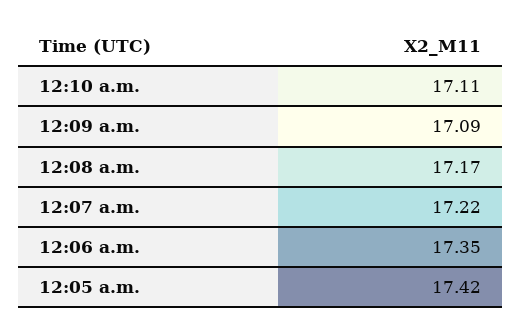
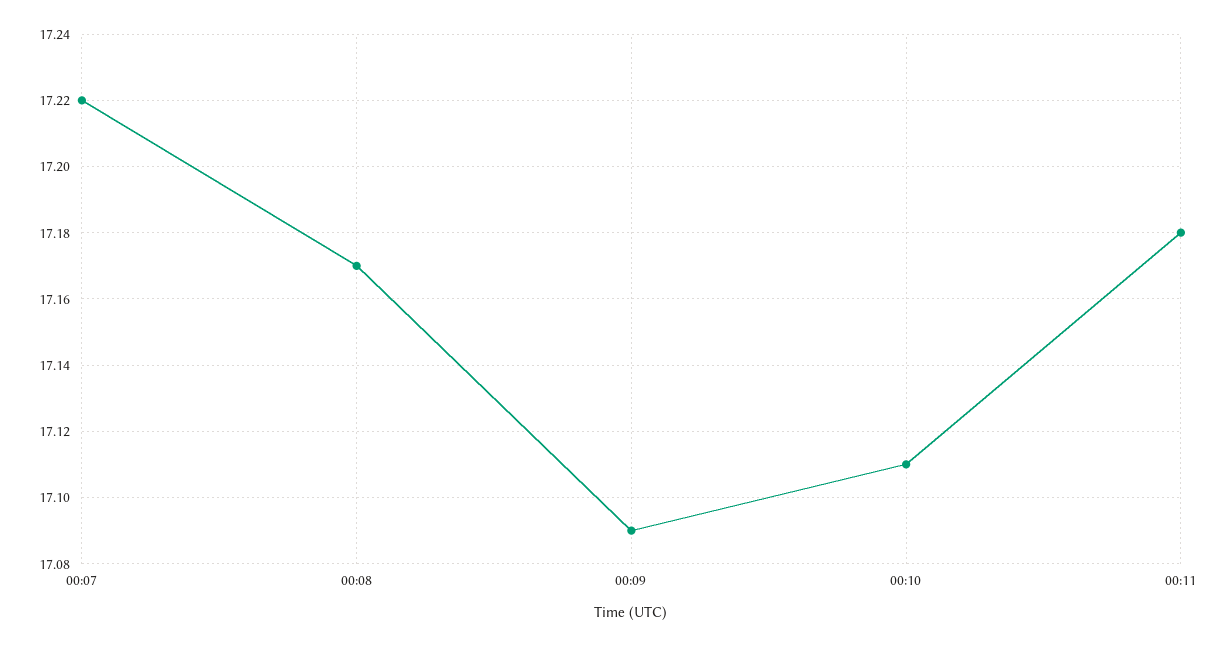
12:06 a.m.: 17.35 -> none
12:05 a.m.: 17.42 -> none
00:11: none -> 17.18

